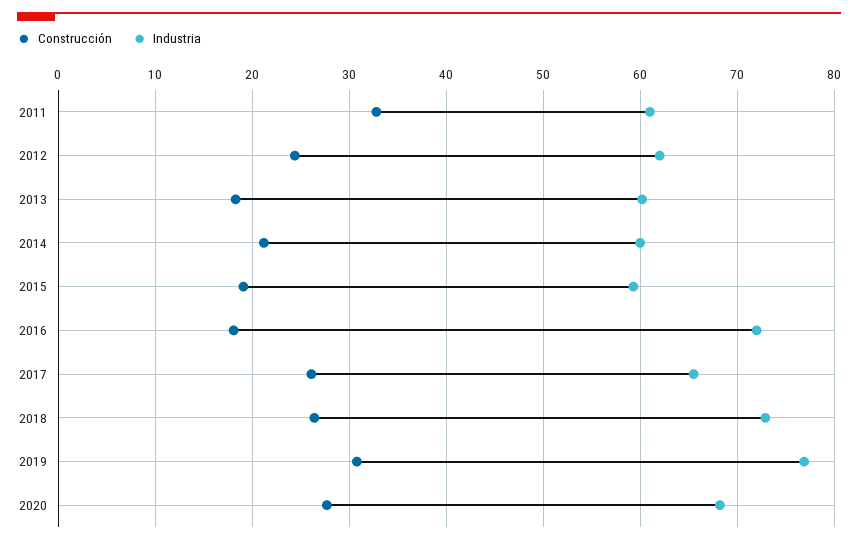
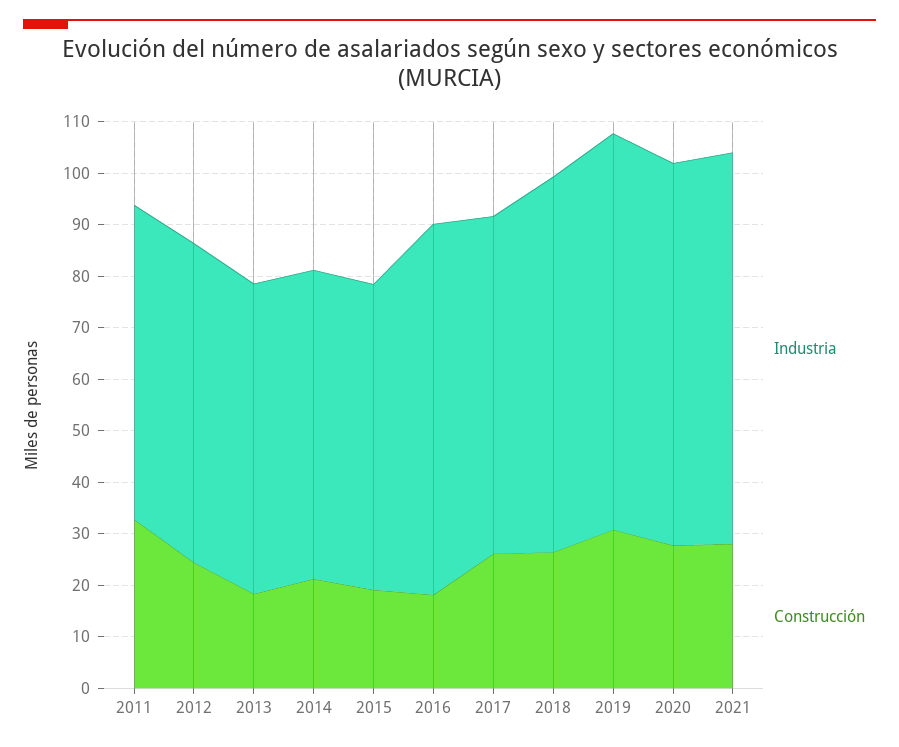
Industria, 2020: 68 -> 74
Industria, 2021: none -> 76
Construcción, 2021: none -> 28

